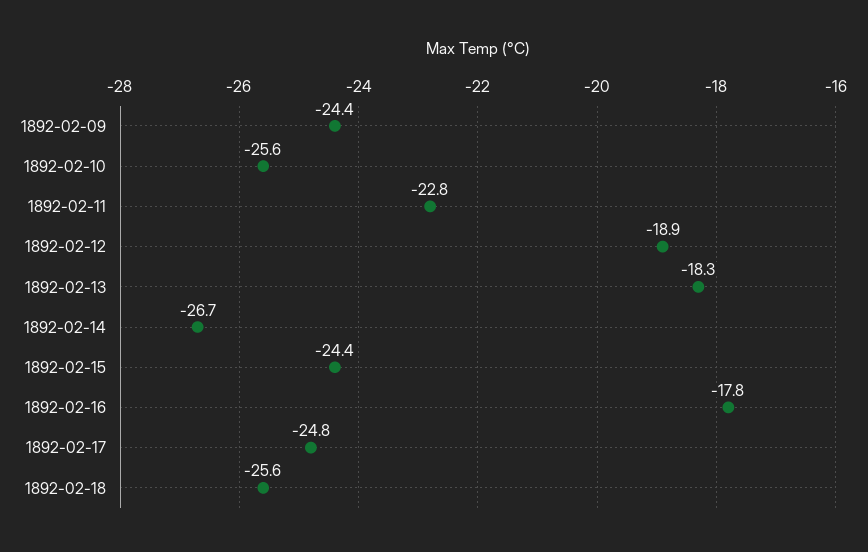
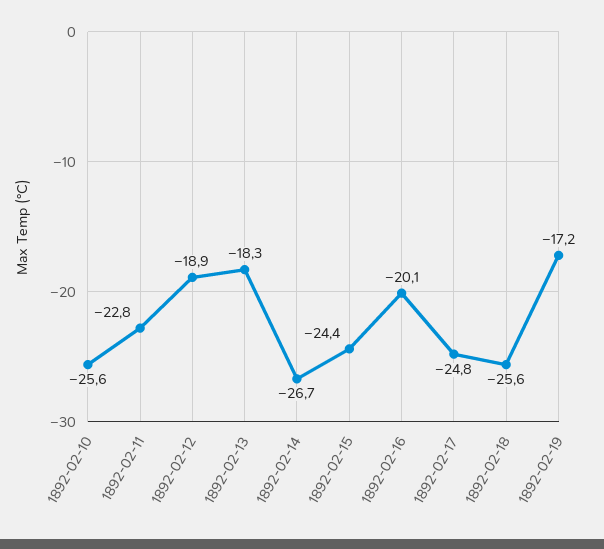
1892-02-09: -24.4 -> none
1892-02-16: -17.8 -> -20.1
1892-02-19: none -> -17.2

